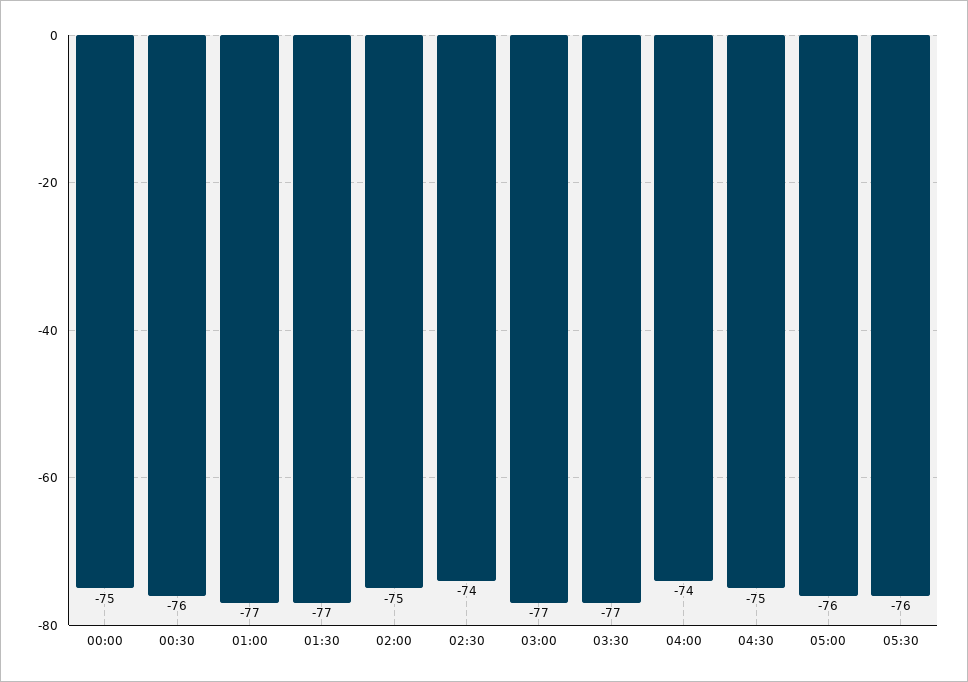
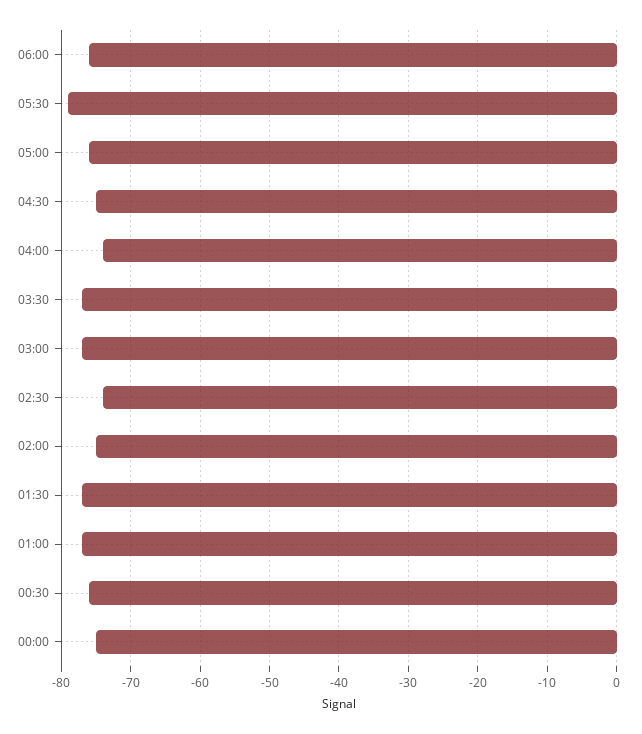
05:30: -76 -> -79
06:00: none -> -76

